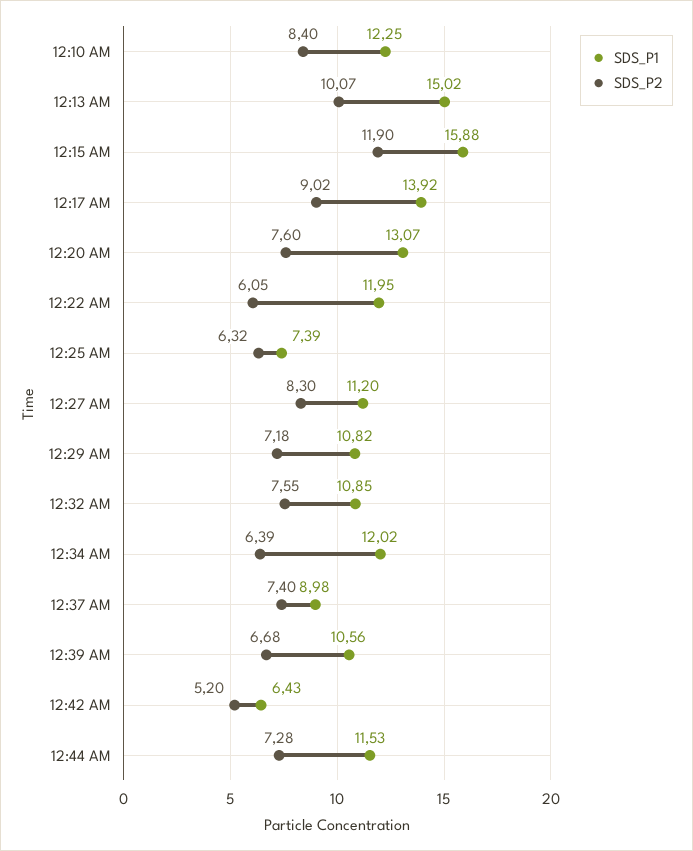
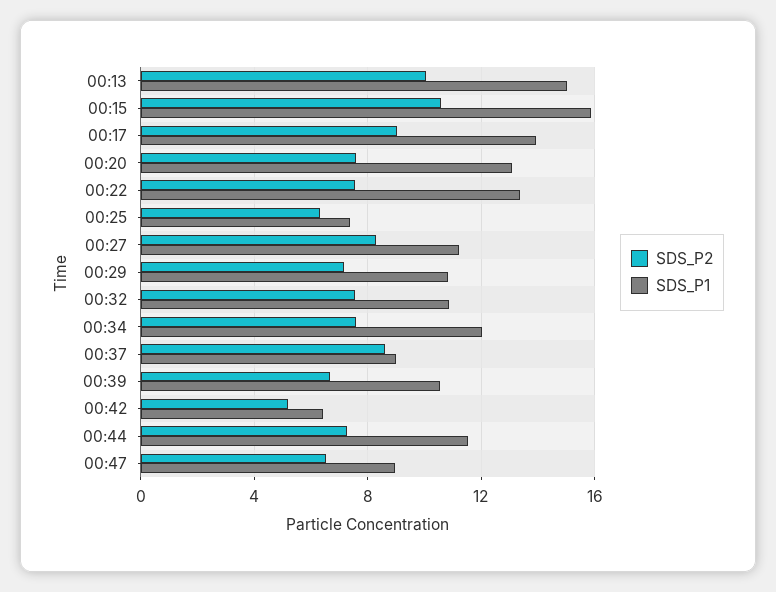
SDS_P1, 12:10 AM: 12.25 -> none
SDS_P2, 12:10 AM: 8.4 -> none
SDS_P2, 12:15 AM: 11.9 -> 10.5
SDS_P1, 12:22 AM: 11.95 -> 13.5
SDS_P2, 12:22 AM: 6.05 -> 7.5
SDS_P2, 12:34 AM: 6.39 -> 7.5
SDS_P2, 12:37 AM: 7.4 -> 8.5
SDS_P2, 00:47: none -> 6.5
SDS_P1, 00:47: none -> 9

